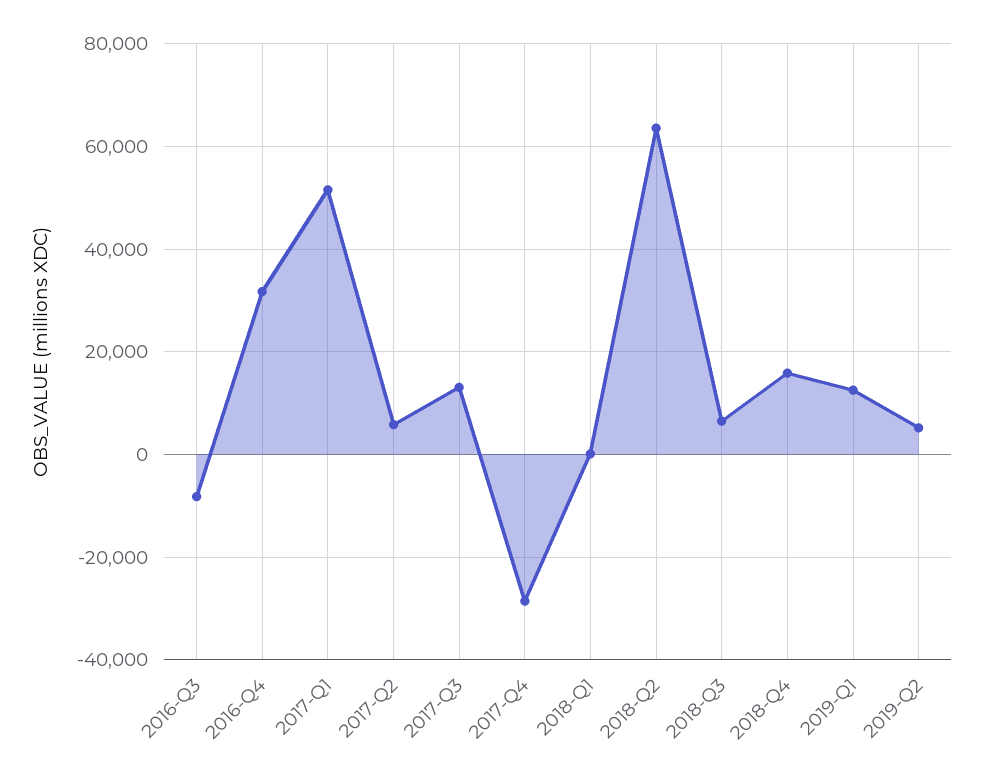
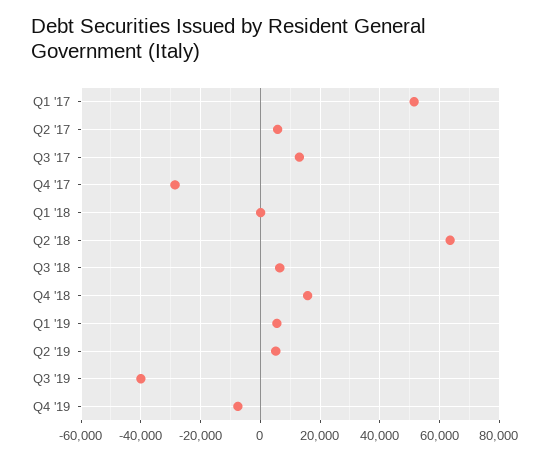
2016-Q3: -8000 -> none
2016-Q4: 32000 -> none
2019-Q1: 12000 -> 5000
Q3 '19: none -> -40000
Q4 '19: none -> -7500

